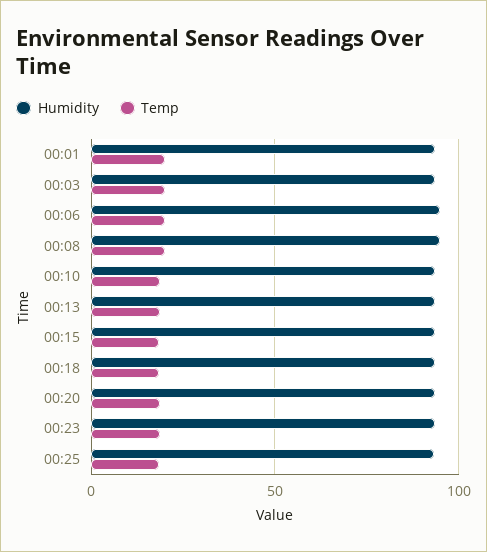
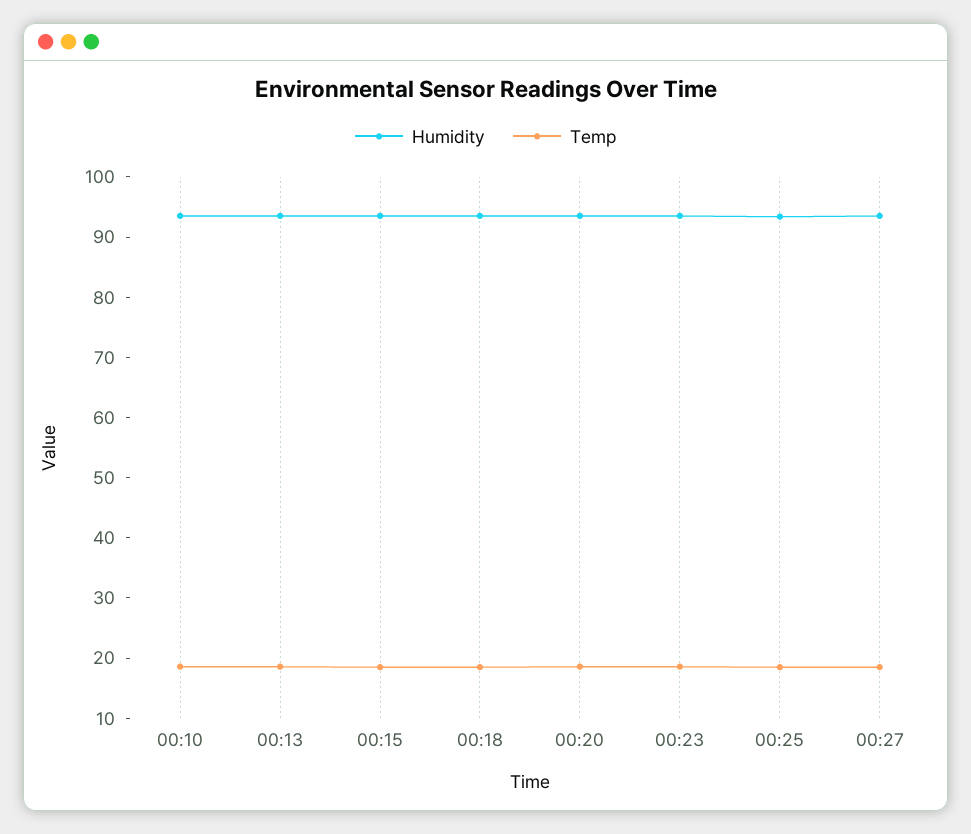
Humidity, 00:01: 95 -> none
Temp, 00:01: 20 -> none
Humidity, 00:03: 95 -> none
Temp, 00:03: 20 -> none
Humidity, 00:06: 95 -> none
Temp, 00:06: 20 -> none
Humidity, 00:08: 95 -> none
Temp, 00:08: 20 -> none
Humidity, 00:27: none -> 94
Temp, 00:27: none -> 18

